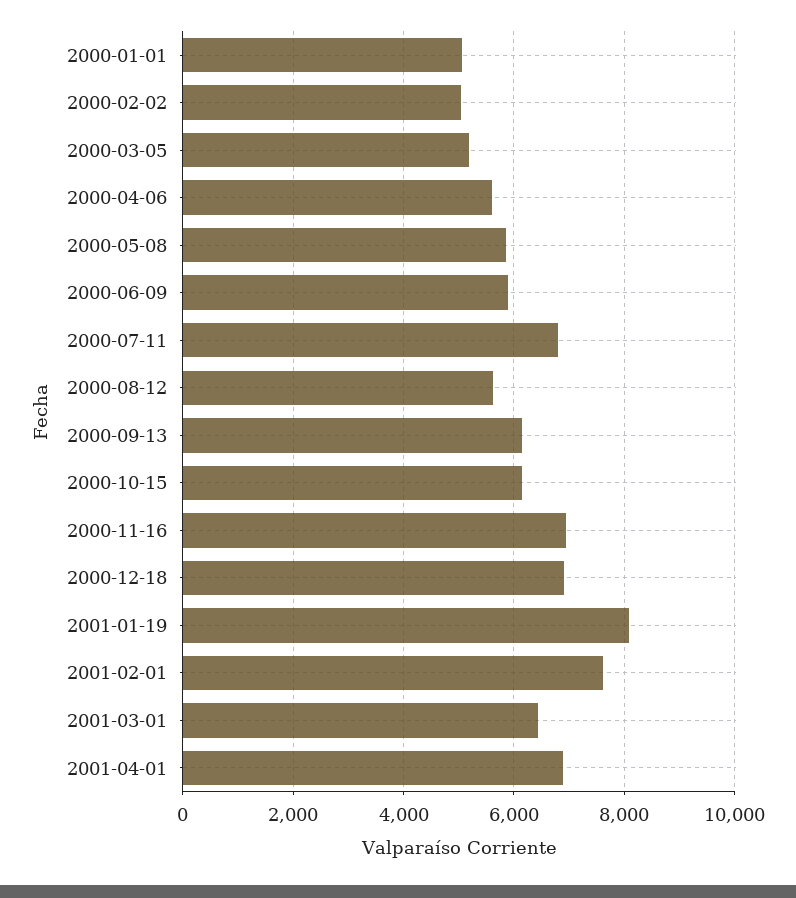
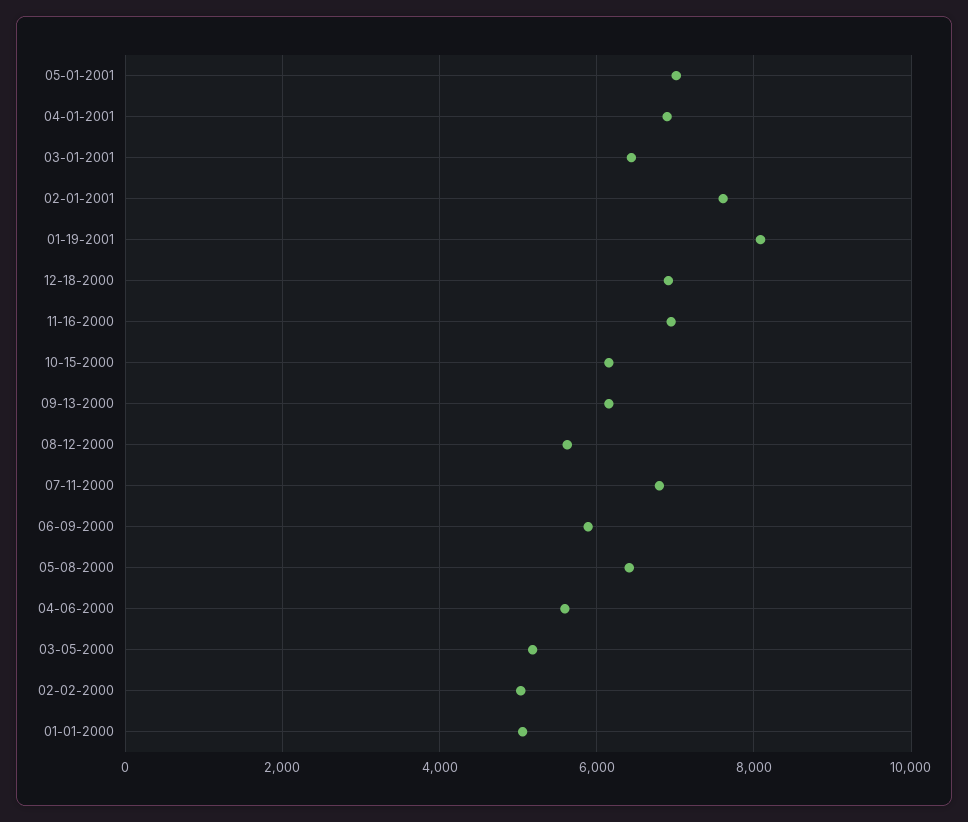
2000-05-08: 5800 -> 6400
05-01-2001: none -> 7000

